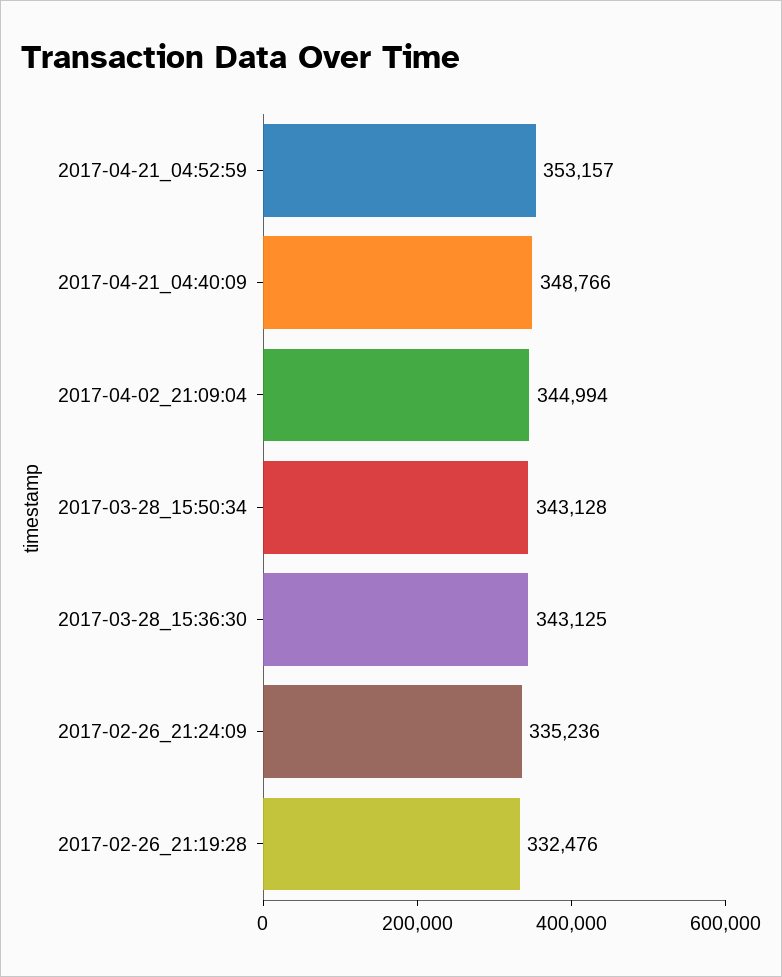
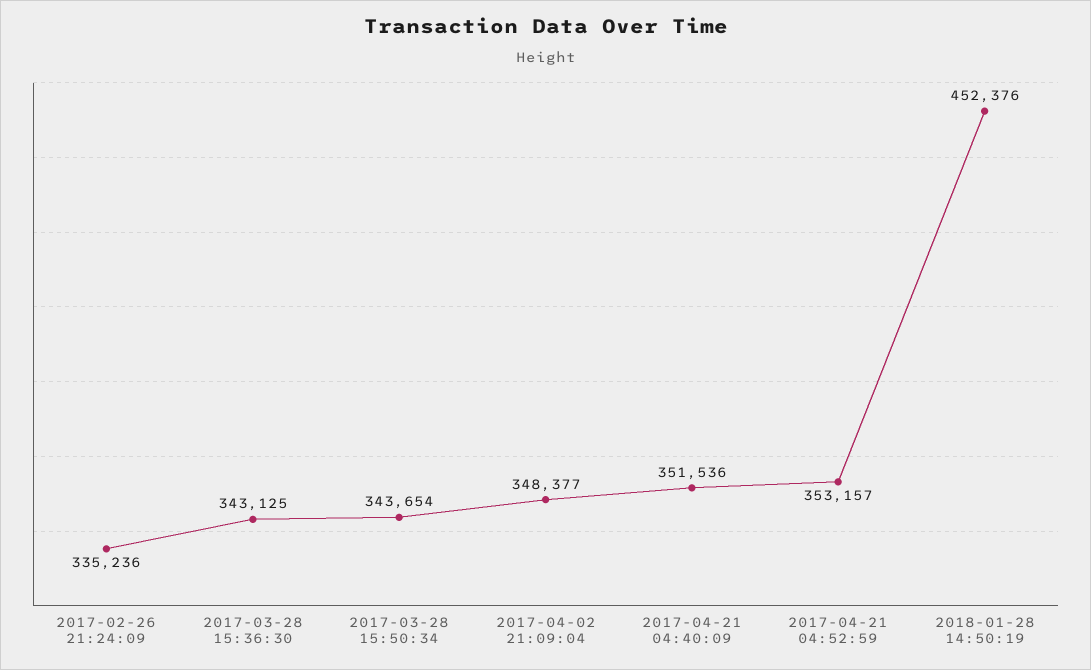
2017-04-21_04:40:09: 348766 -> 351536
2017-04-02_21:09:04: 344994 -> 348377
2017-03-28_15:50:34: 343128 -> 343654
2017-02-26_21:19:28: 332476 -> none
2018-01-28 14:50:19: none -> 452376

